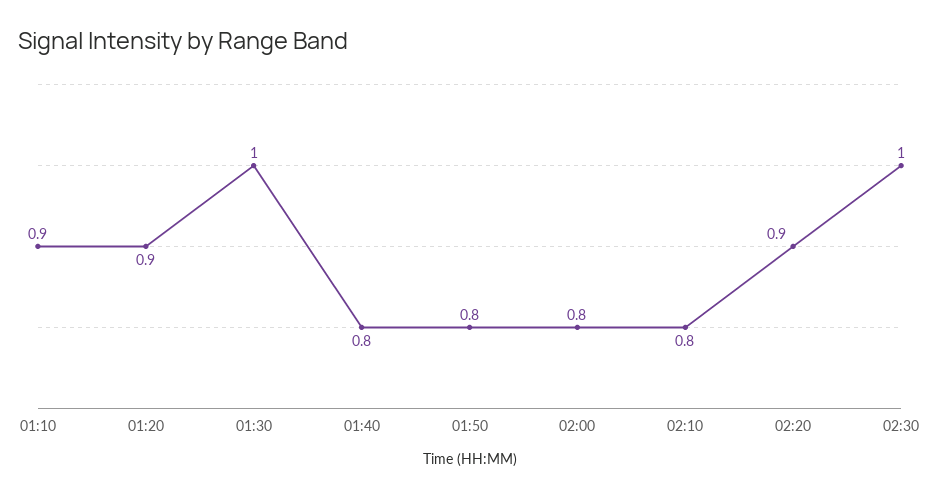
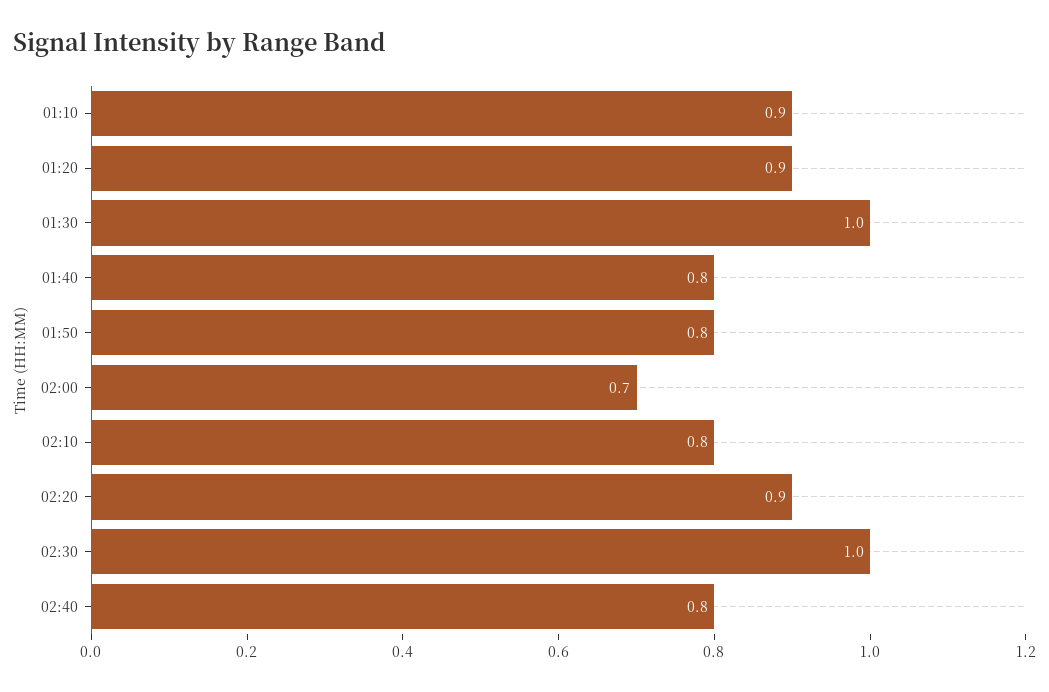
02:00: 0.8 -> 0.7
02:40: none -> 0.8

